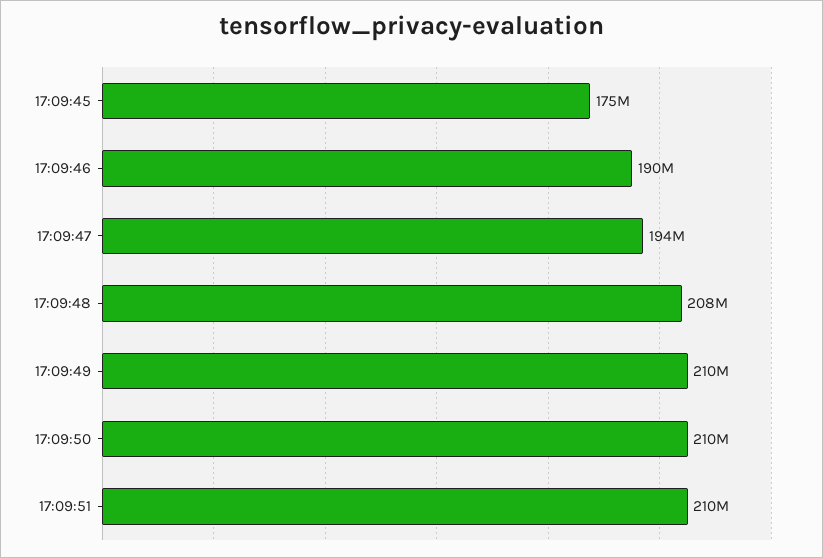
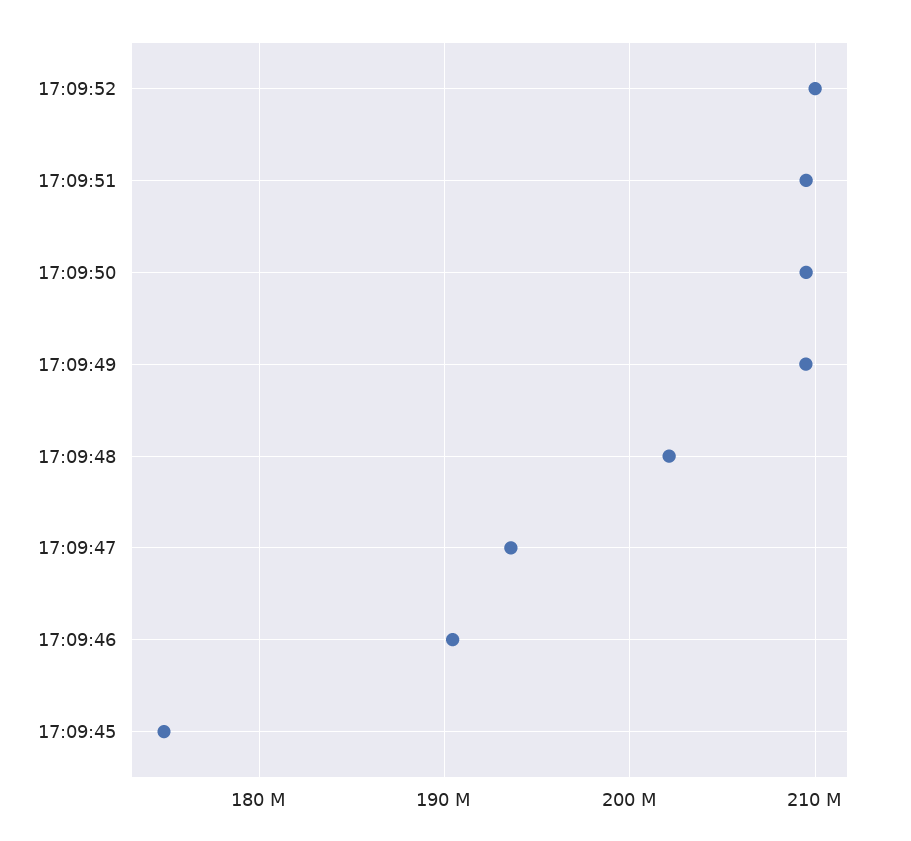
17:09:48: 208000000 -> 202000000
17:09:52: none -> 210000000

